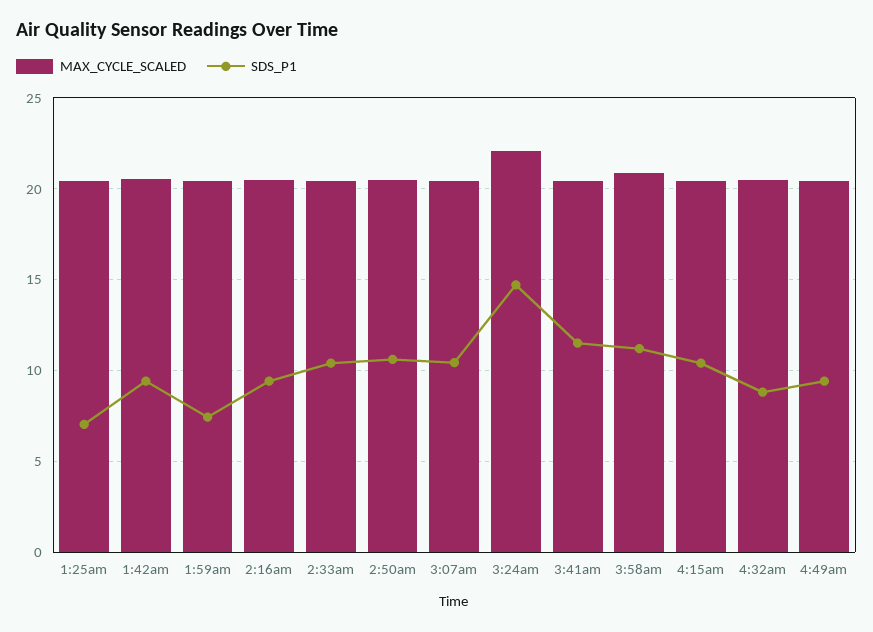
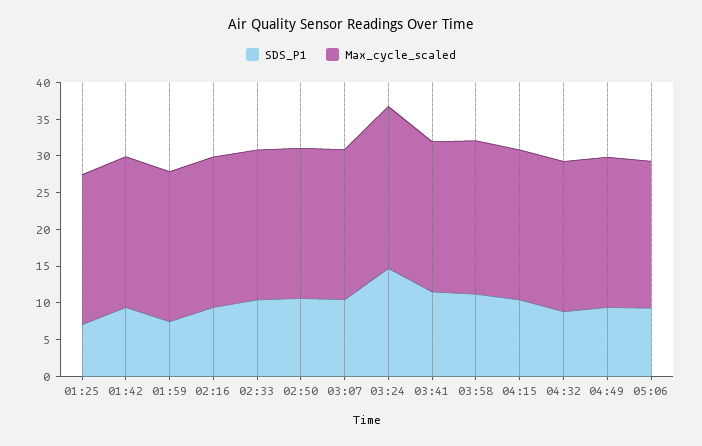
SDS_P1, 05:06: none -> 10
MAX_CYCLE_SCALED, 05:06: none -> 20

